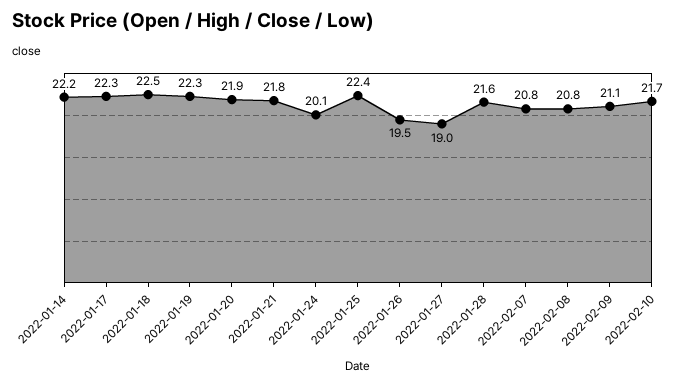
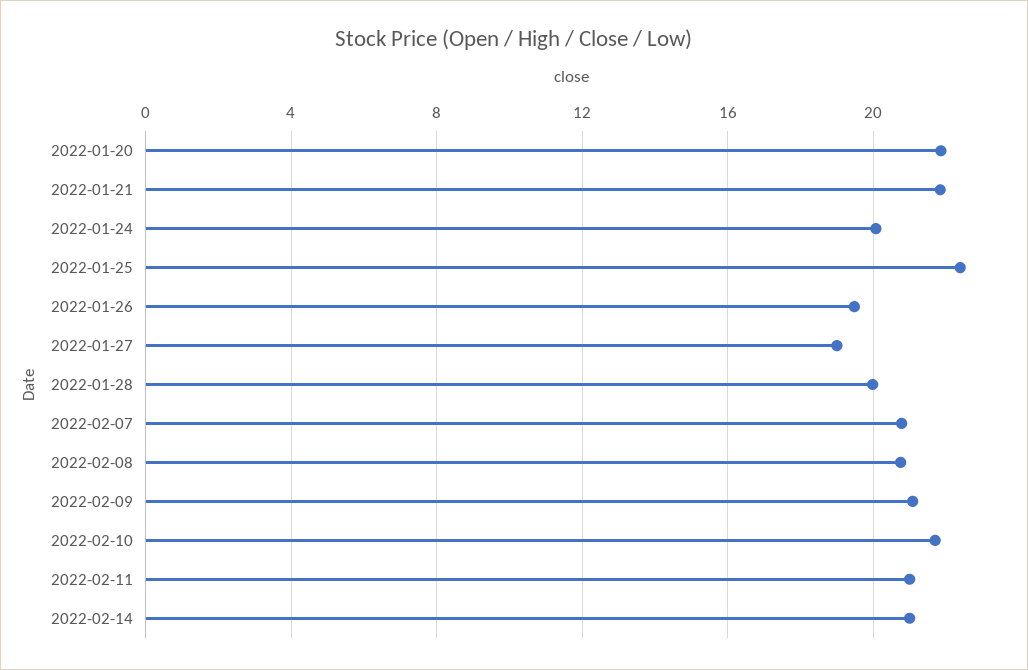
2022-01-14: 22.2 -> none
2022-01-17: 22.3 -> none
2022-01-18: 22.5 -> none
2022-01-19: 22.3 -> none
2022-01-28: 21.6 -> 20
2022-02-11: none -> 21
2022-02-14: none -> 21

